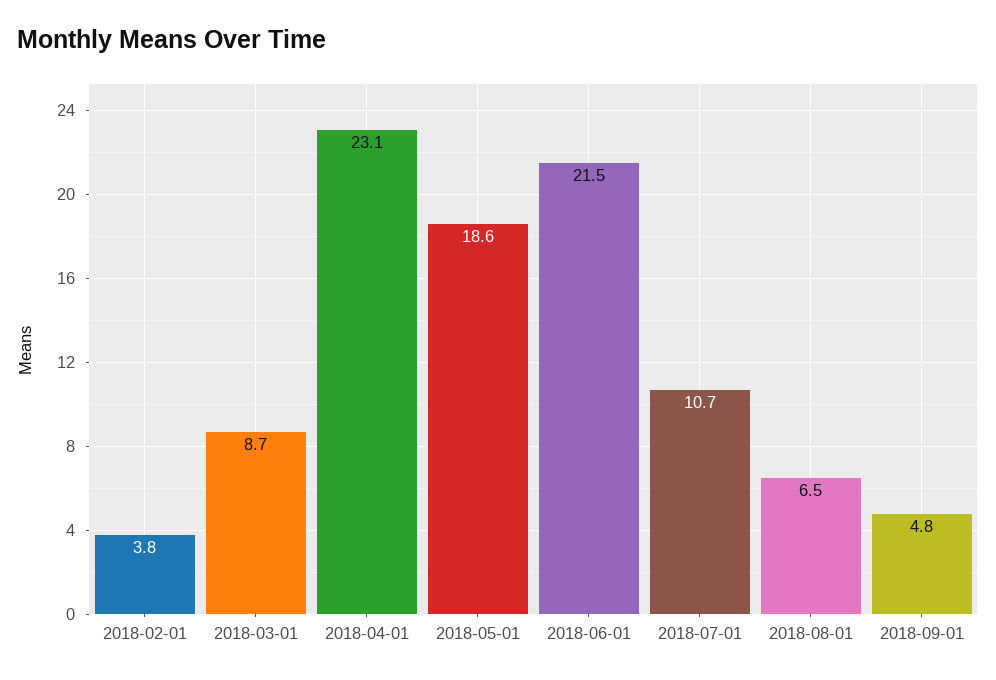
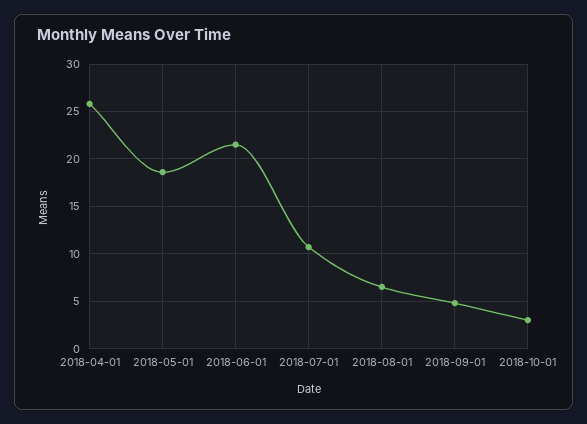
2018-02-01: 3.8 -> none
2018-03-01: 8.7 -> none
2018-04-01: 23.1 -> 26
2018-10-01: none -> 3

